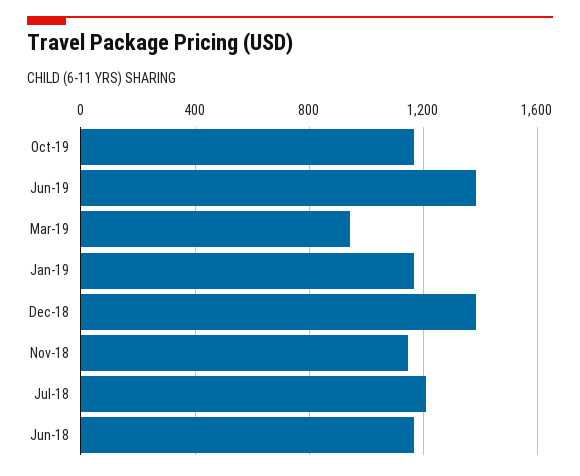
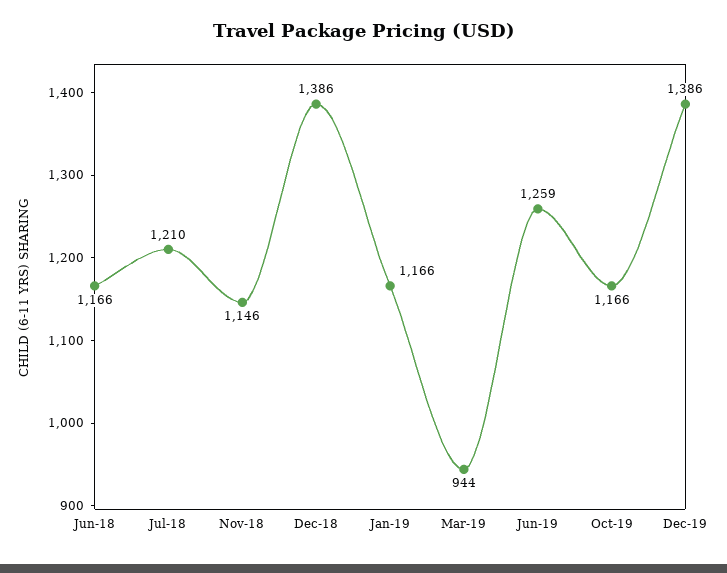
Jun-19: 1400 -> 1259
Dec-19: none -> 1386

